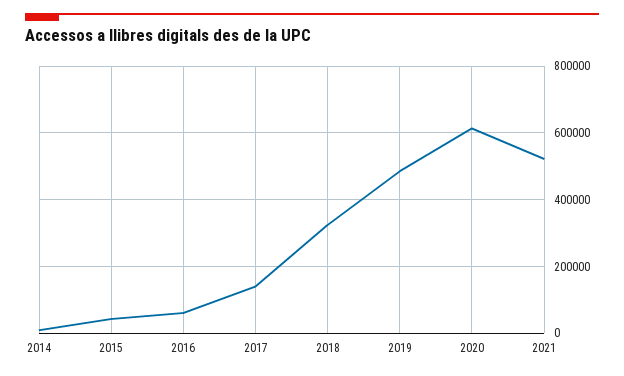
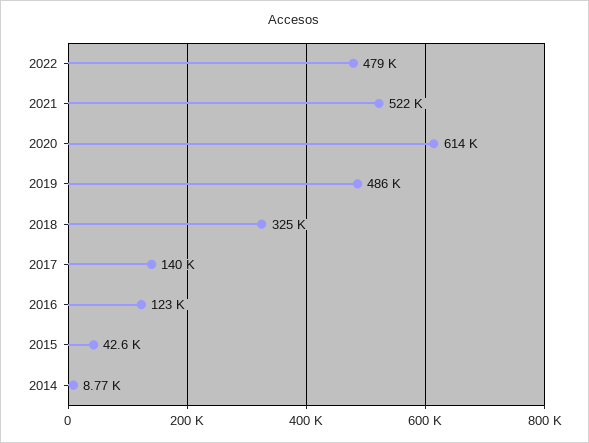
2016: 60000 -> 123000
2022: none -> 479000

